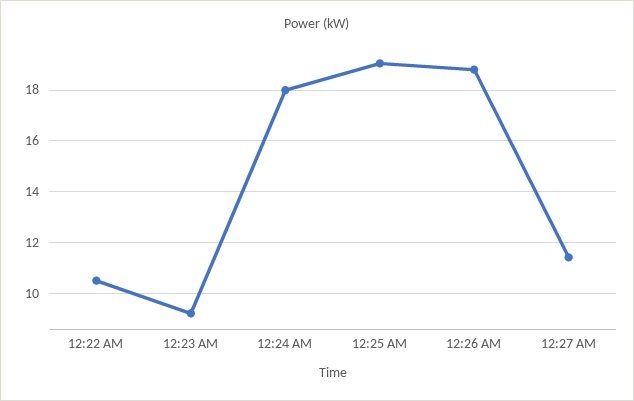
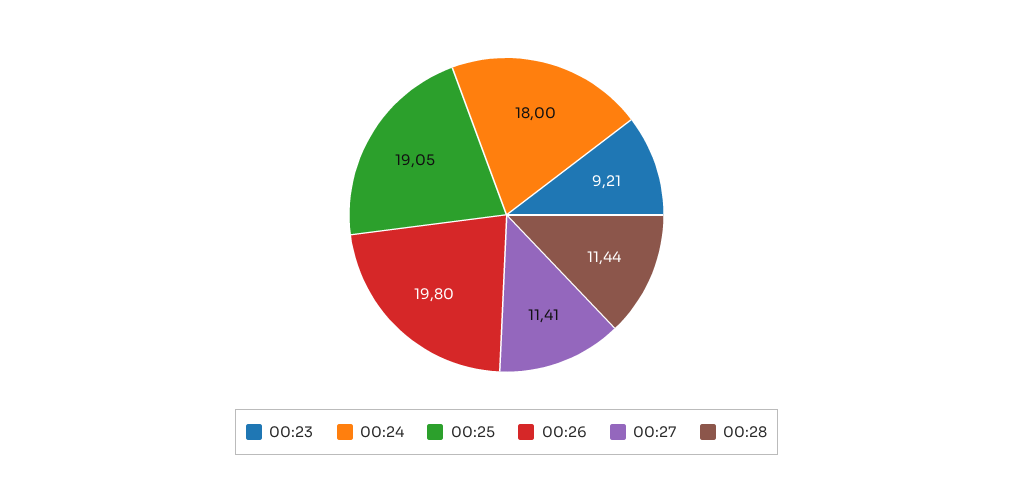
12:22 AM: 10.5 -> none
12:26 AM: 18.75 -> 19.8
00:28: none -> 11.44

